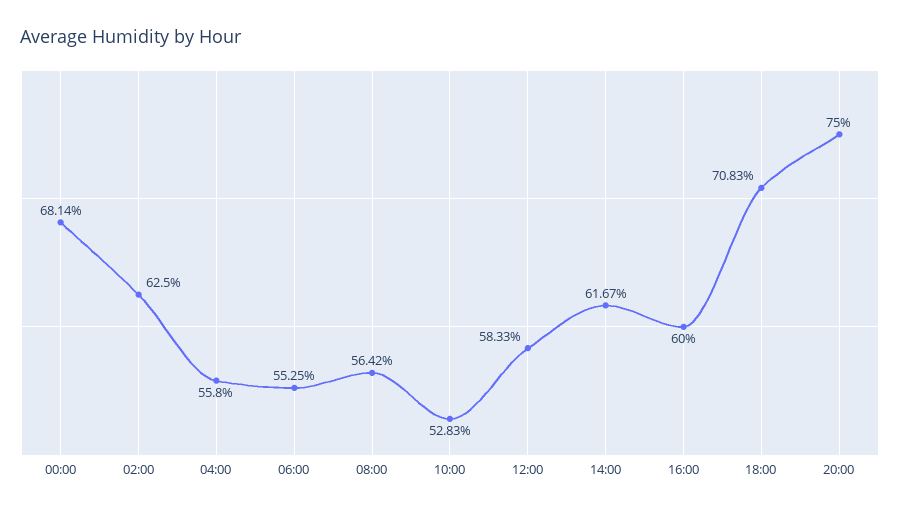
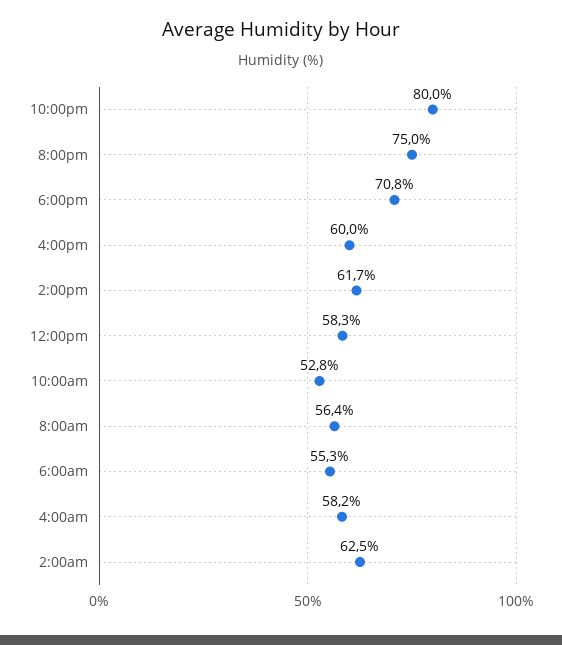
00:00: 68.14 -> none
04:00: 55.8 -> 58.2
10:00pm: none -> 80

